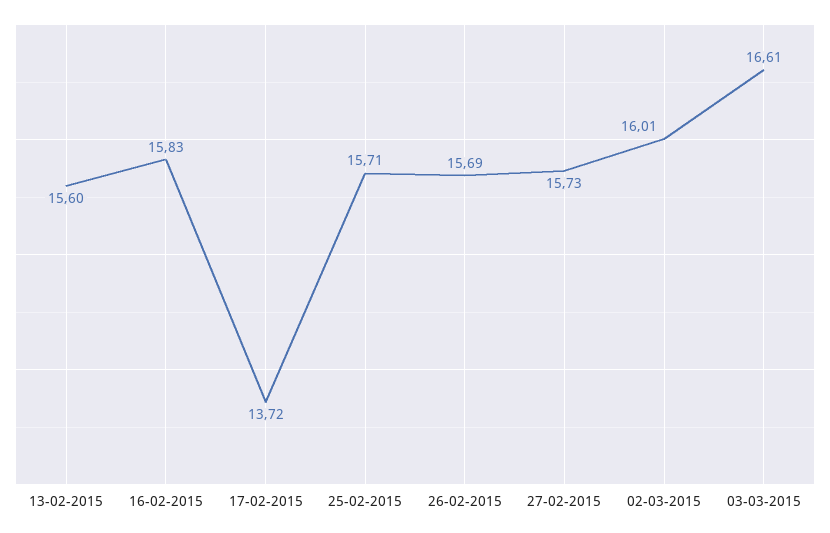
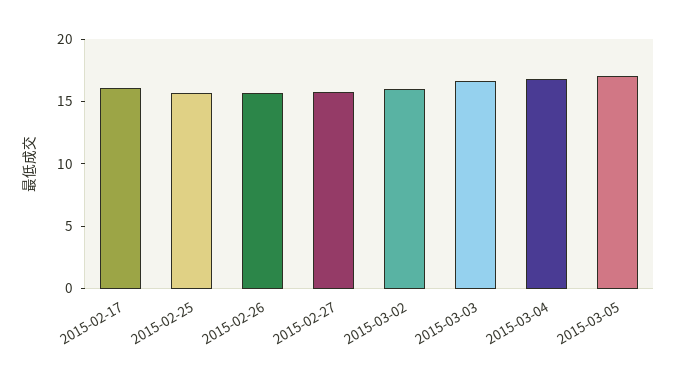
13-02-2015: 15.6 -> none
16-02-2015: 15.83 -> none
17-02-2015: 13.72 -> 16
2015-03-04: none -> 17
2015-03-05: none -> 17

